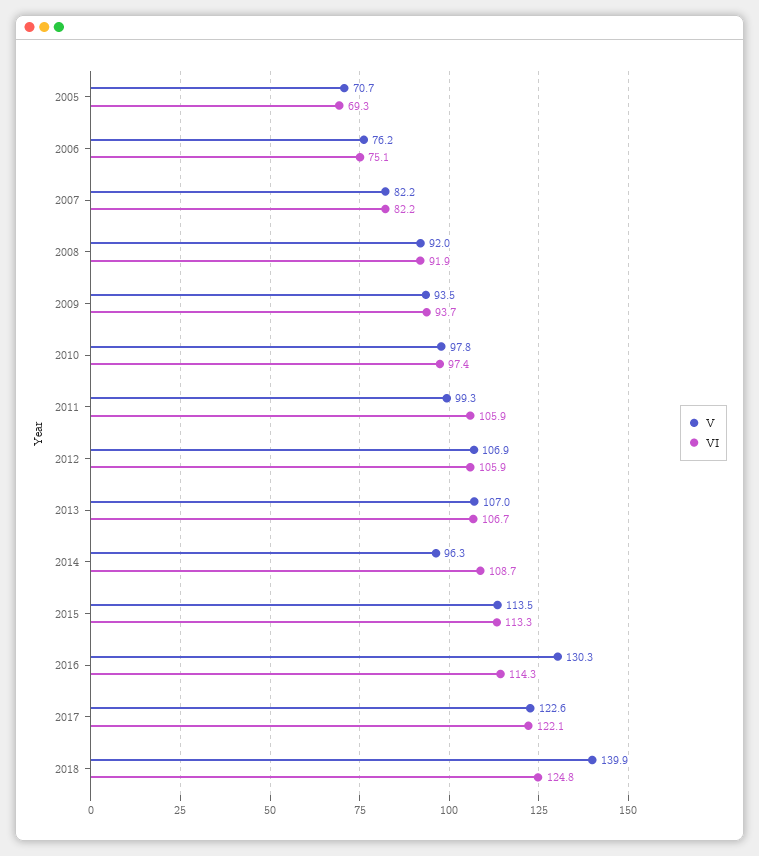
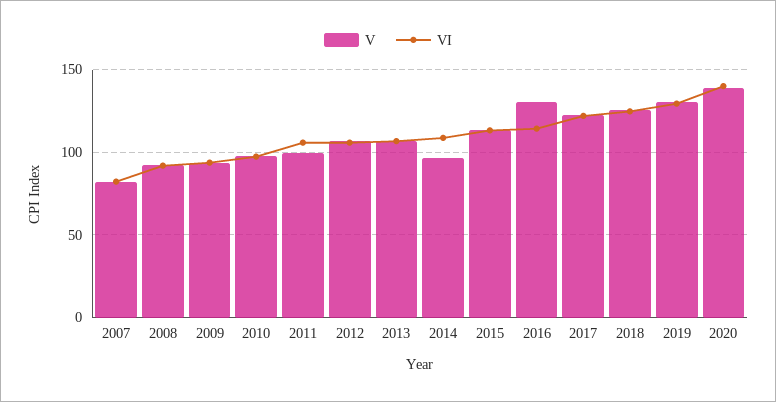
V, 2005: 70.7 -> none
VI, 2005: 69.3 -> none
V, 2006: 76.2 -> none
VI, 2006: 75.1 -> none
V, 2018: 139.9 -> 125
V, 2019: none -> 130
VI, 2019: none -> 130
V, 2020: none -> 140
VI, 2020: none -> 140

